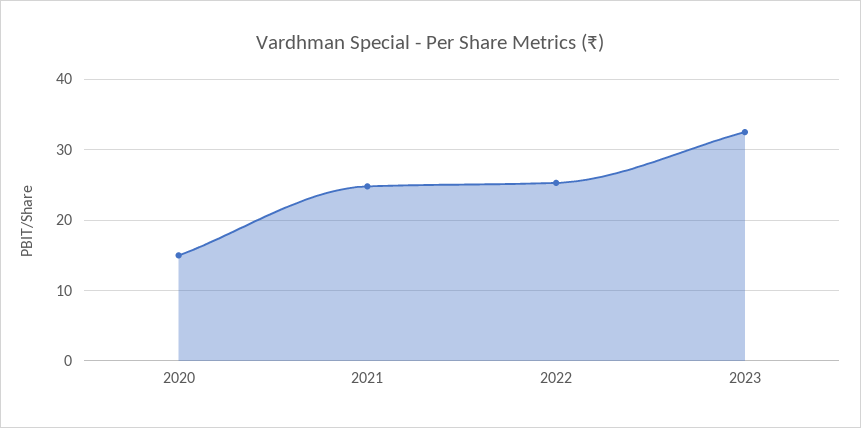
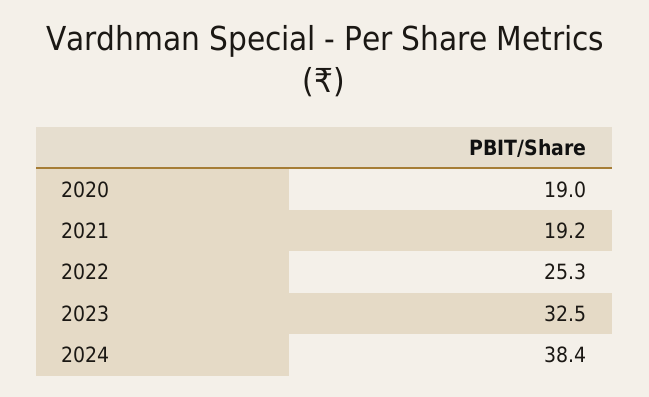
2020: 15 -> 19
2021: 25 -> 19.2
2024: none -> 38.4

